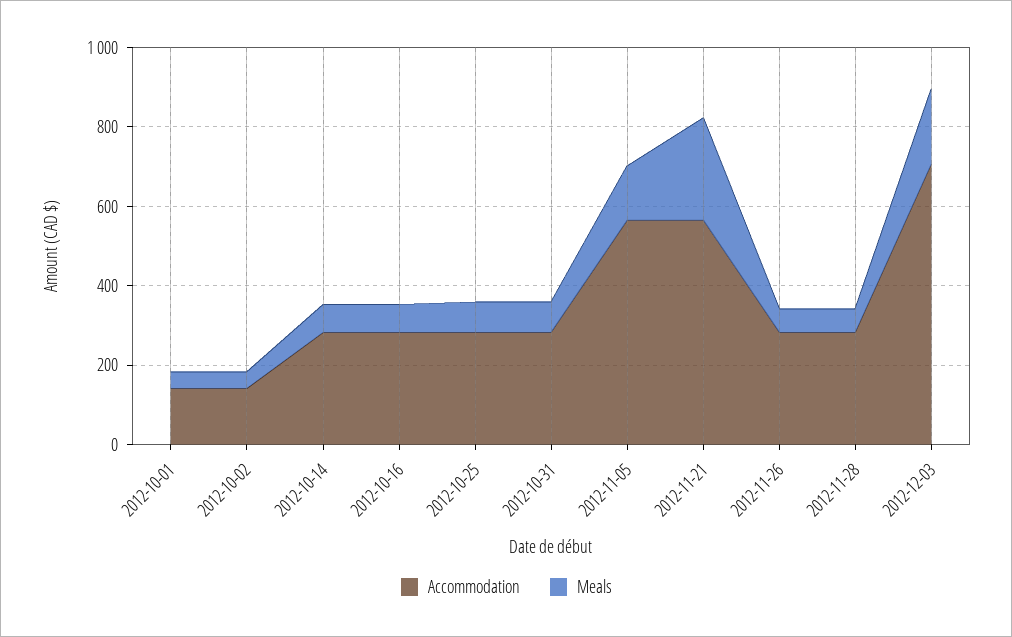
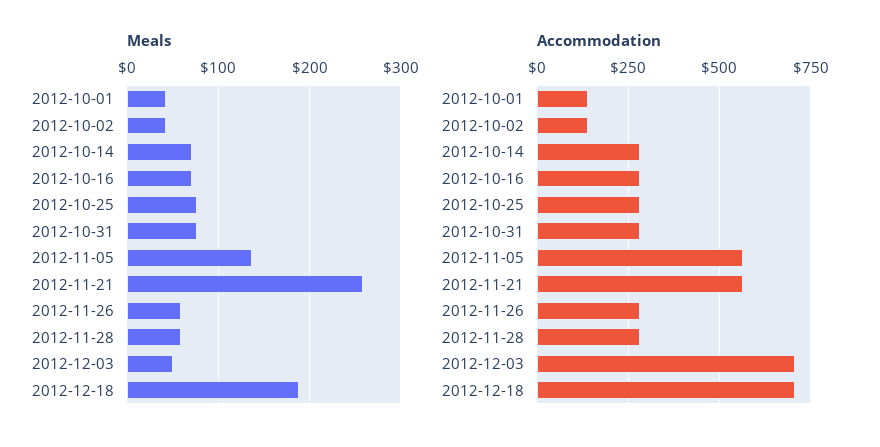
Meals, 2012-12-03: 200 -> 50
Meals, 2012-12-18: none -> 190
Accommodation, 2012-12-18: none -> 700

